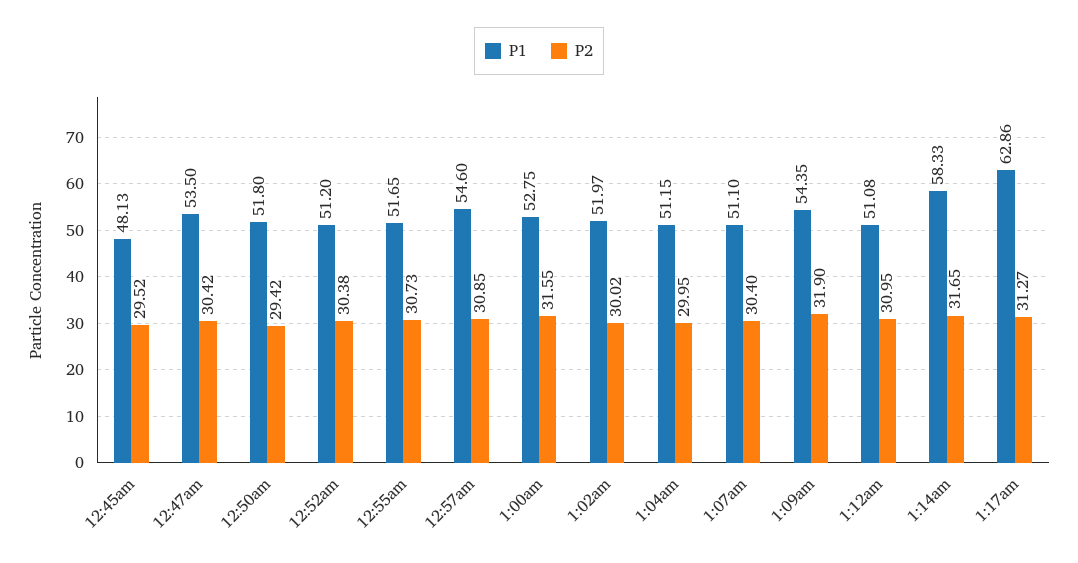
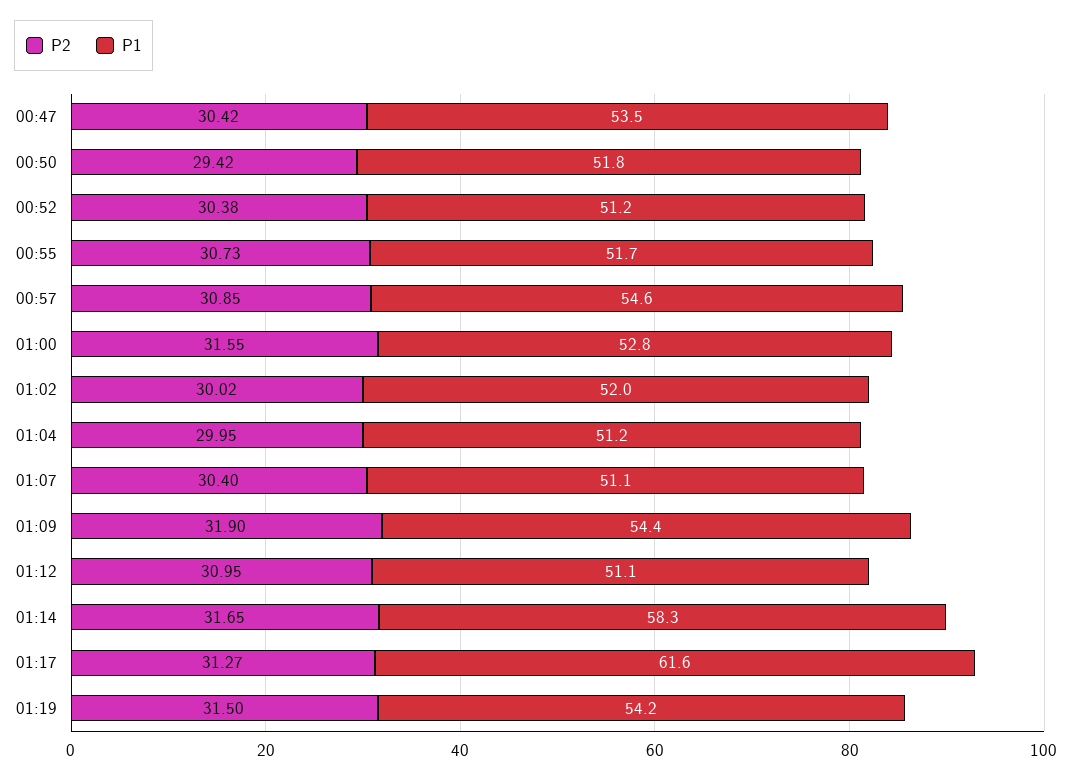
P1, 12:45am: 48.13 -> none
P2, 12:45am: 29.52 -> none
P1, 1:17am: 62.86 -> 61.6
P2, 01:19: none -> 31.5
P1, 01:19: none -> 54.2

